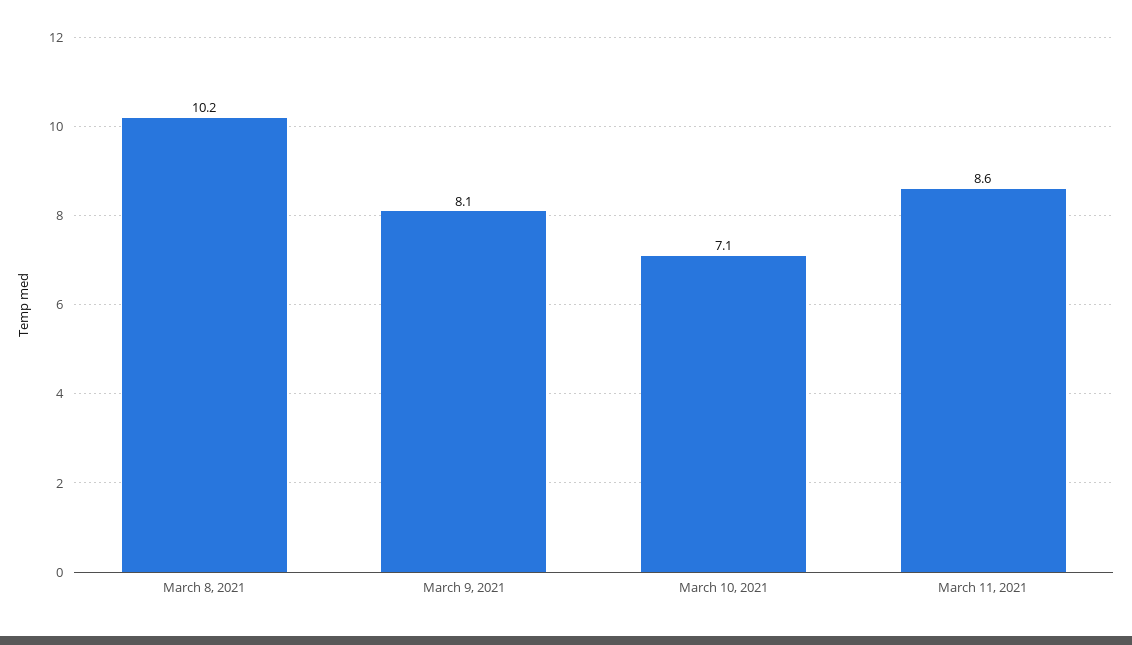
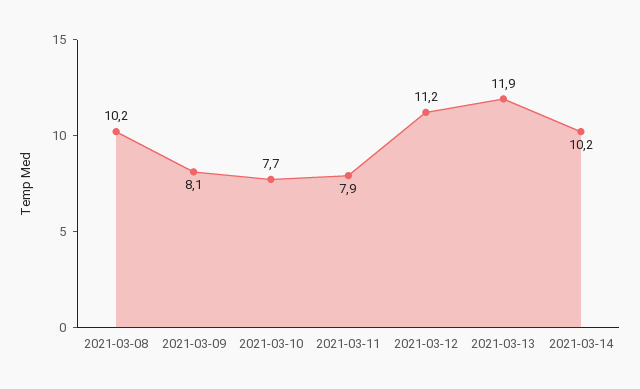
March 10, 2021: 7.1 -> 7.7
March 11, 2021: 8.6 -> 7.9
2021-03-12: none -> 11.2
2021-03-13: none -> 11.9
2021-03-14: none -> 10.2

